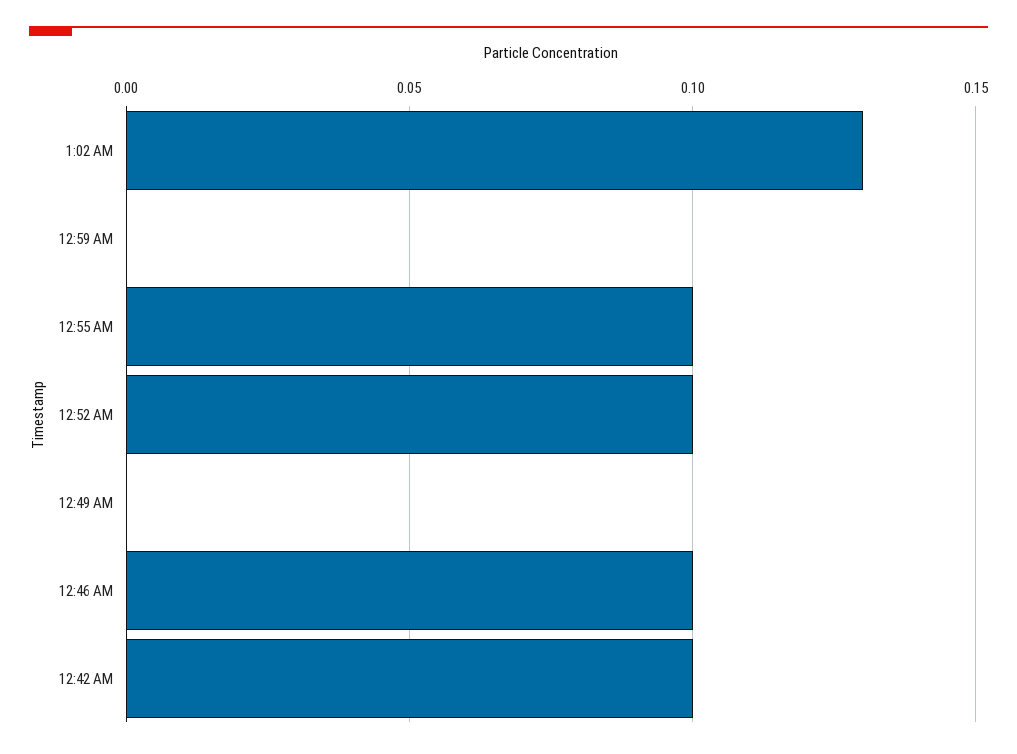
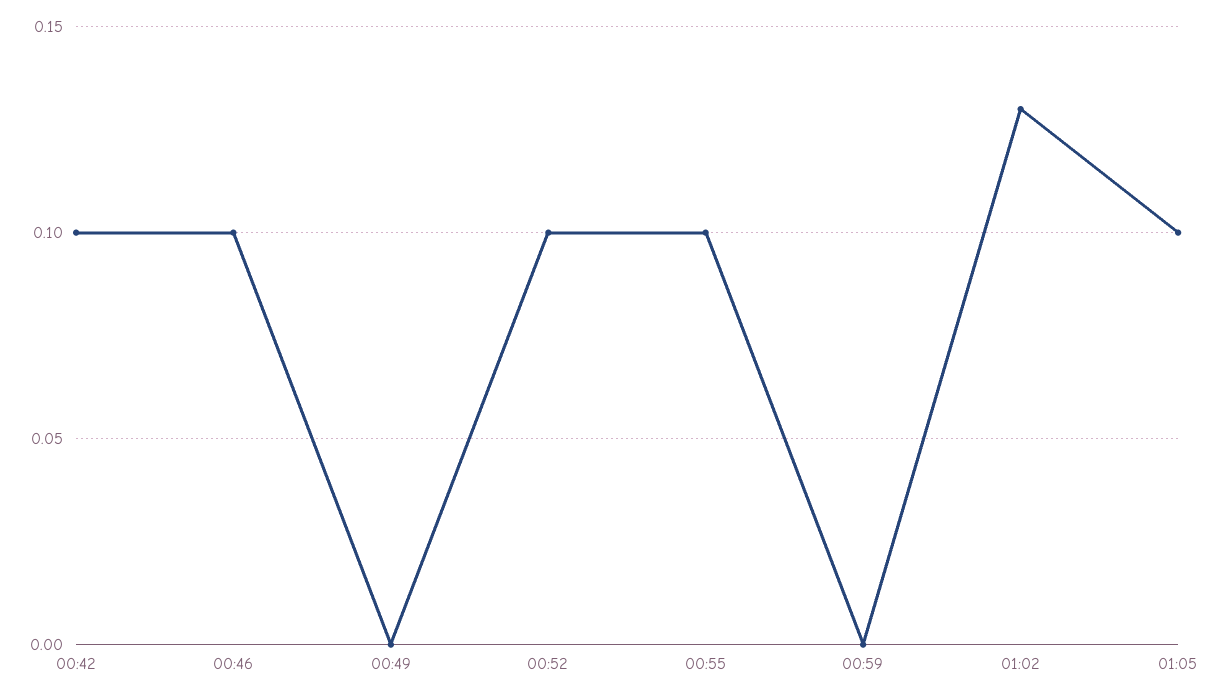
01:05: none -> 0.1

